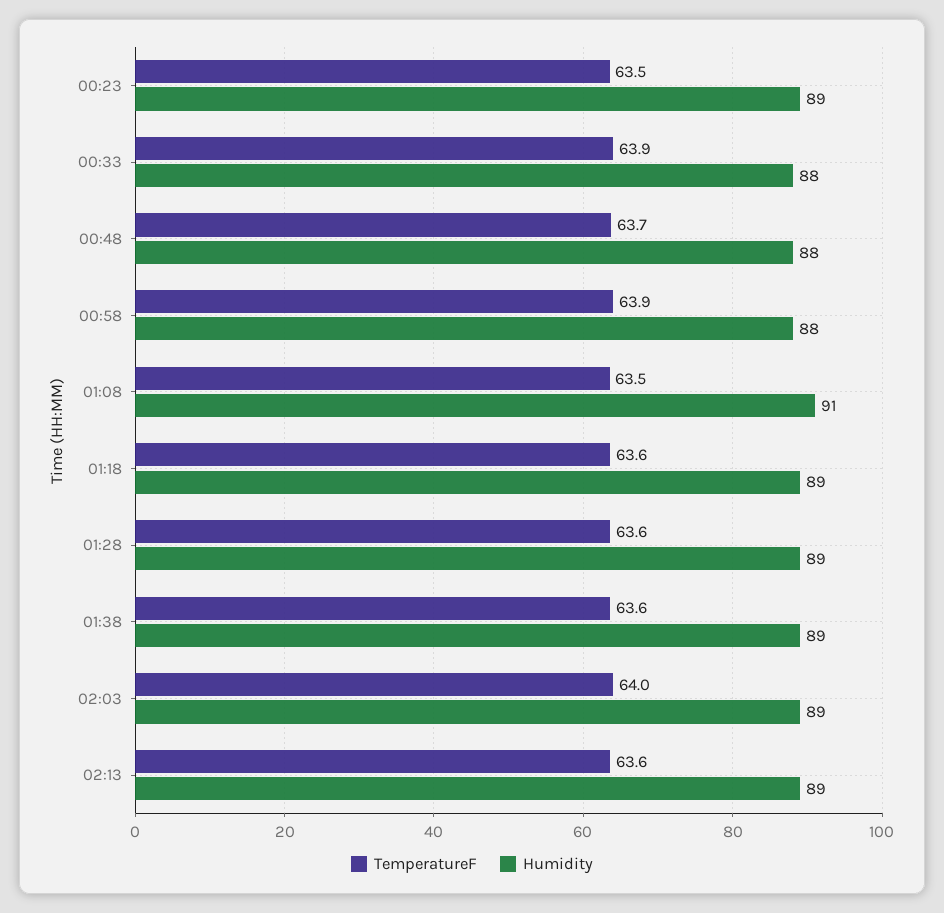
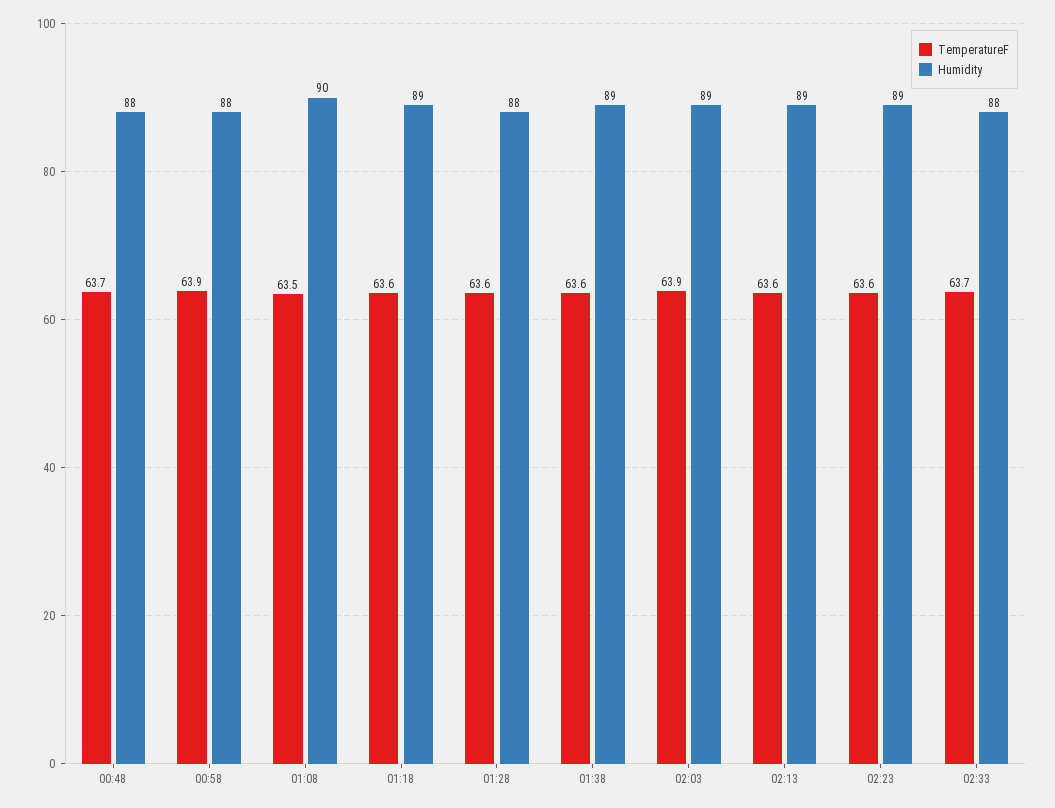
TemperatureF, 00:23: 63.5 -> none
Humidity, 00:23: 89 -> none
TemperatureF, 00:33: 63.9 -> none
Humidity, 00:33: 88 -> none
Humidity, 01:08: 91 -> 90
Humidity, 01:28: 89 -> 88
TemperatureF, 02:03: 64 -> 63.9
TemperatureF, 02:23: none -> 63.6
Humidity, 02:23: none -> 89
TemperatureF, 02:33: none -> 63.7
Humidity, 02:33: none -> 88

